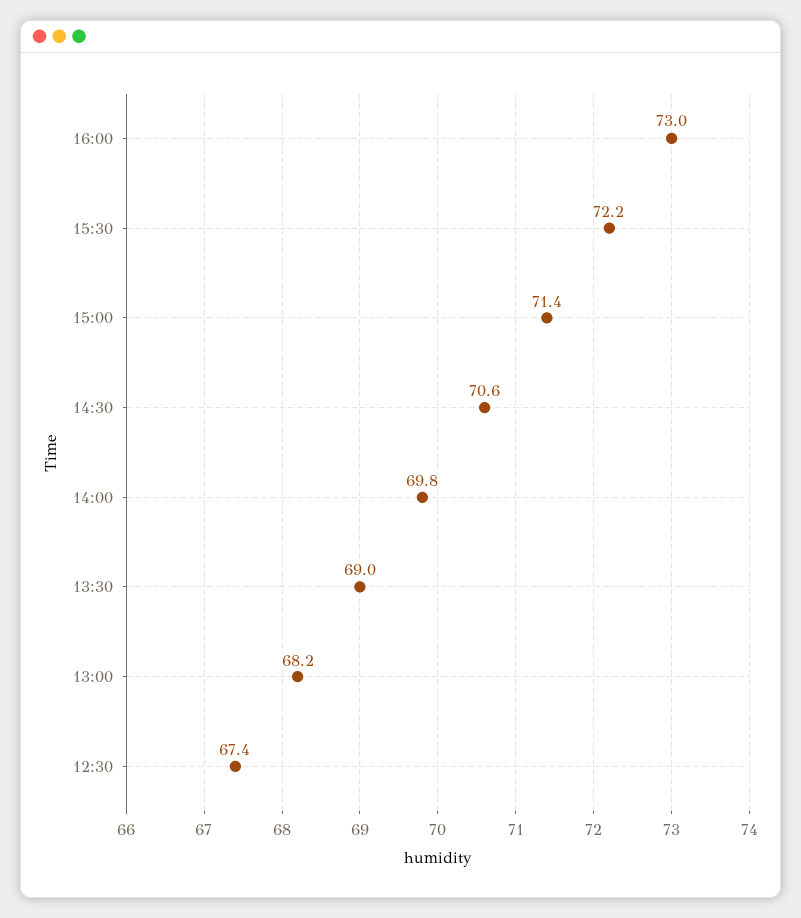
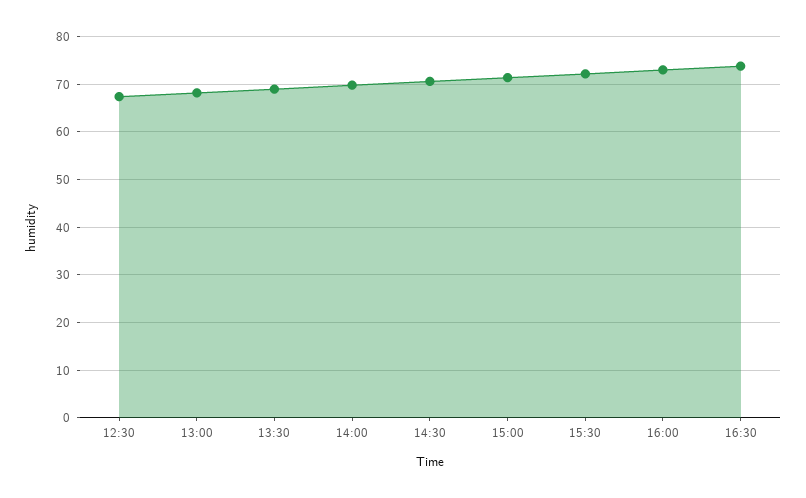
16:30: none -> 74

